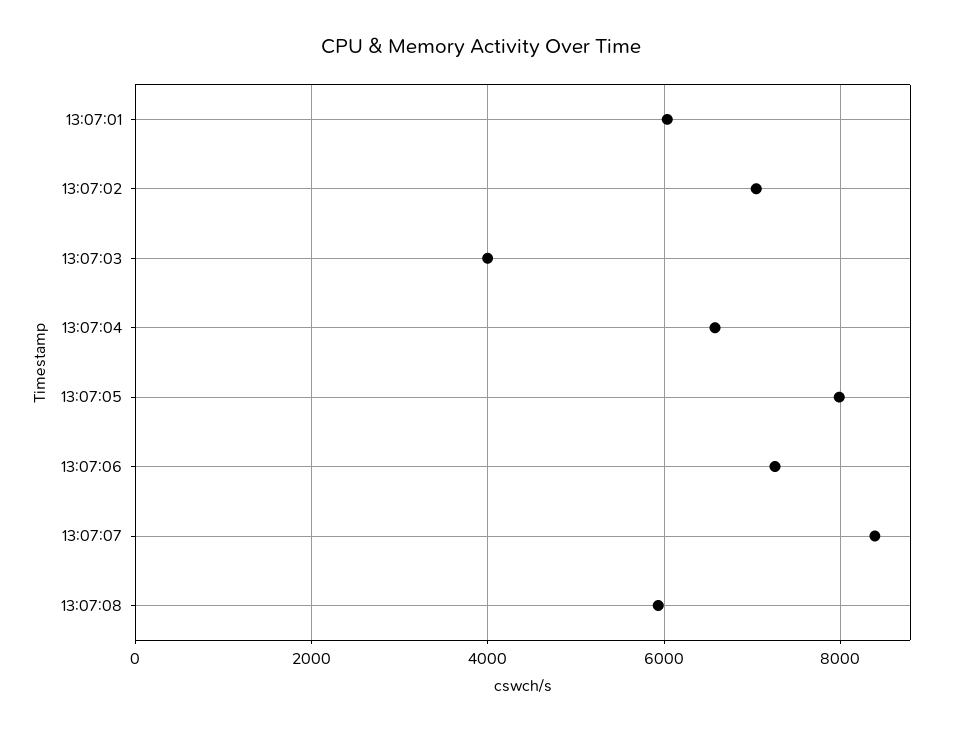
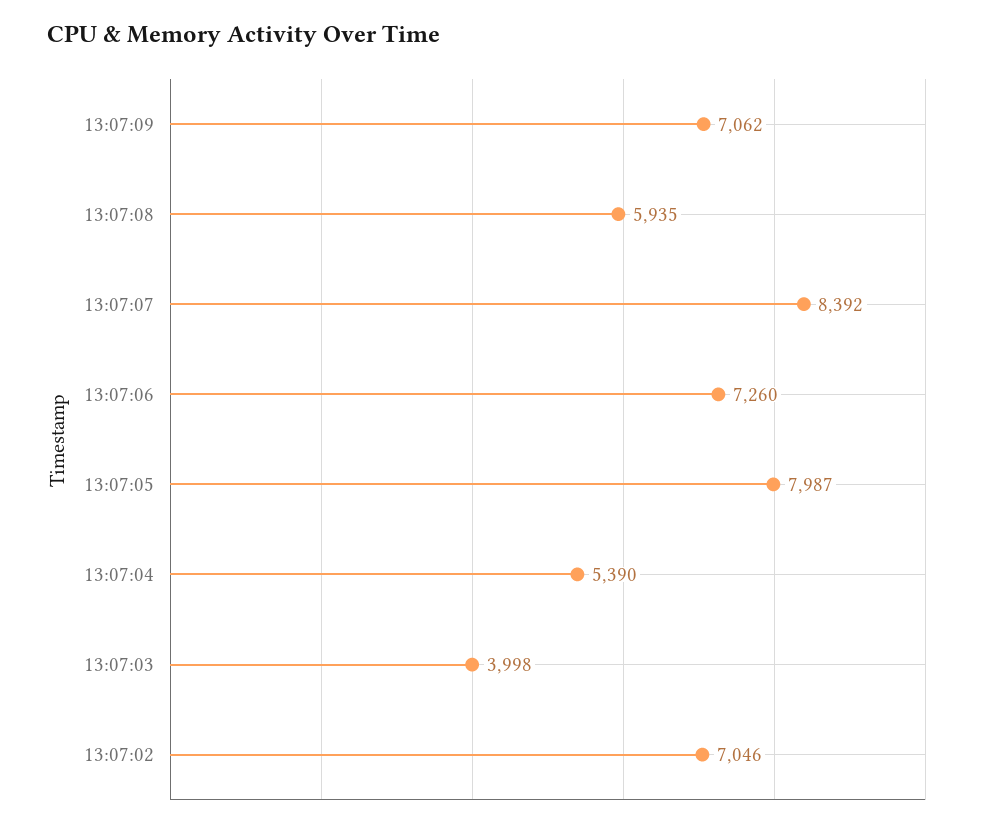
13:07:01: 6000 -> none
13:07:04: 6600 -> 5390
13:07:09: none -> 7062

